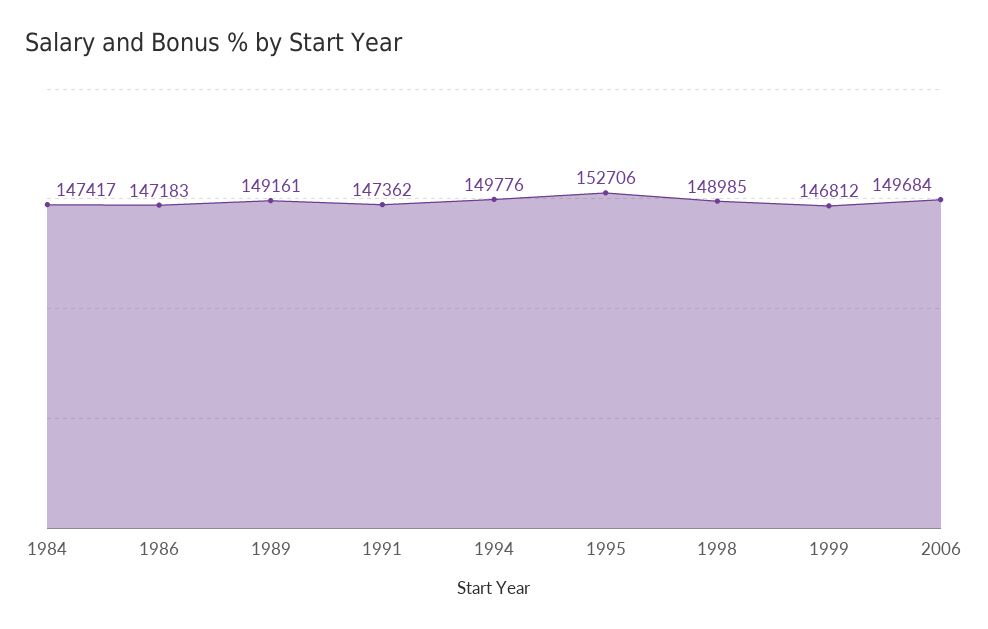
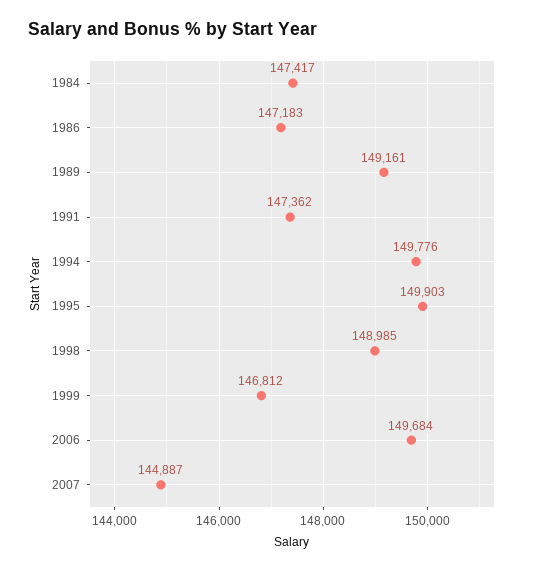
1995: 152706 -> 149903
2007: none -> 144887

